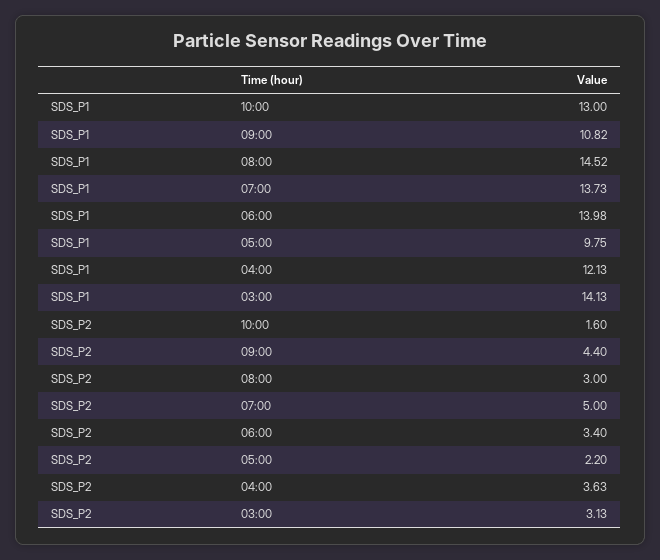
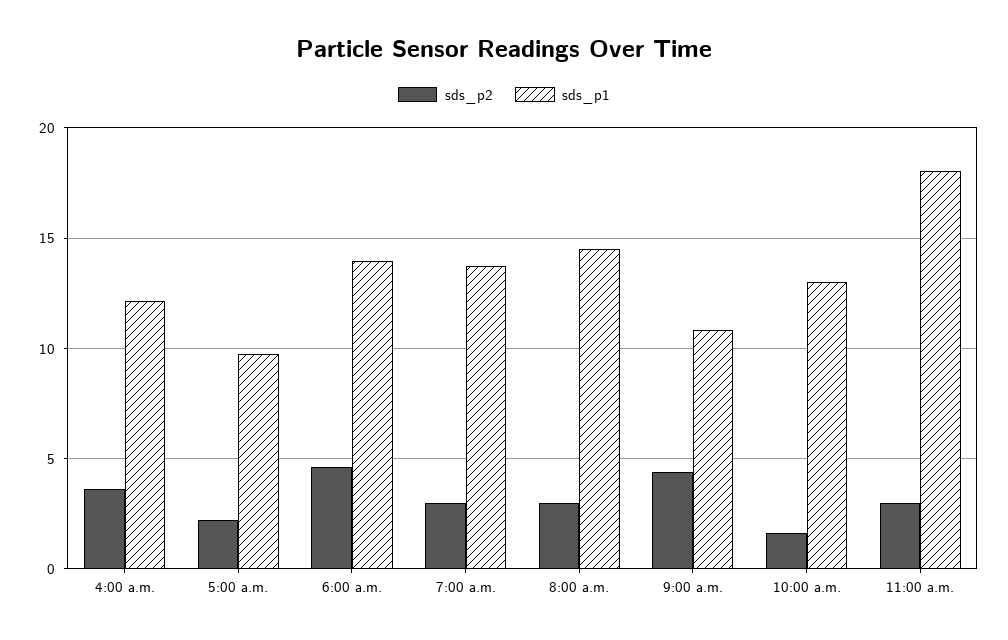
SDS_P1, 03:00: 14.13 -> none
SDS_P2, 07:00: 5 -> 3
SDS_P2, 06:00: 3.4 -> 4.5
SDS_P2, 03:00: 3.13 -> none
SDS_P2, 11:00 a.m.: none -> 3
SDS_P1, 11:00 a.m.: none -> 18

